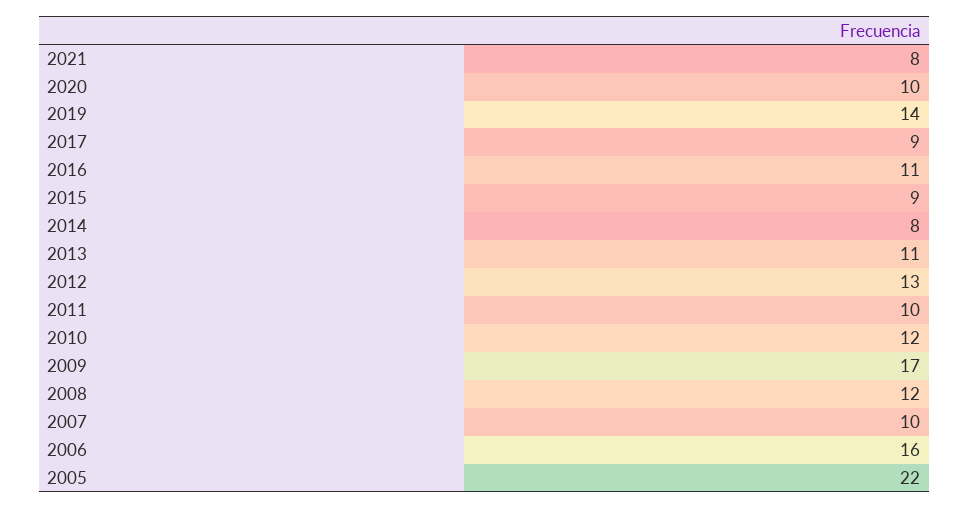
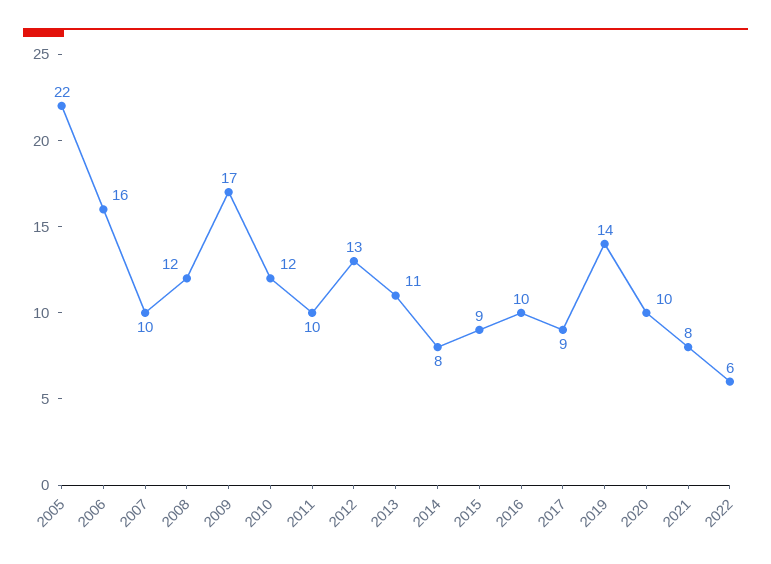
2016: 11 -> 10
2022: none -> 6

